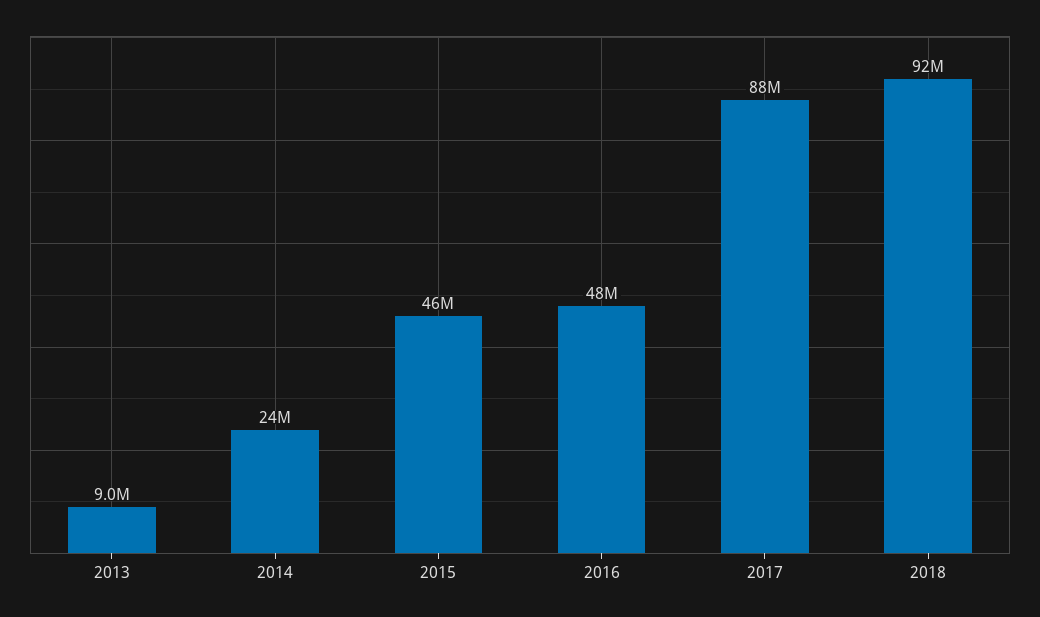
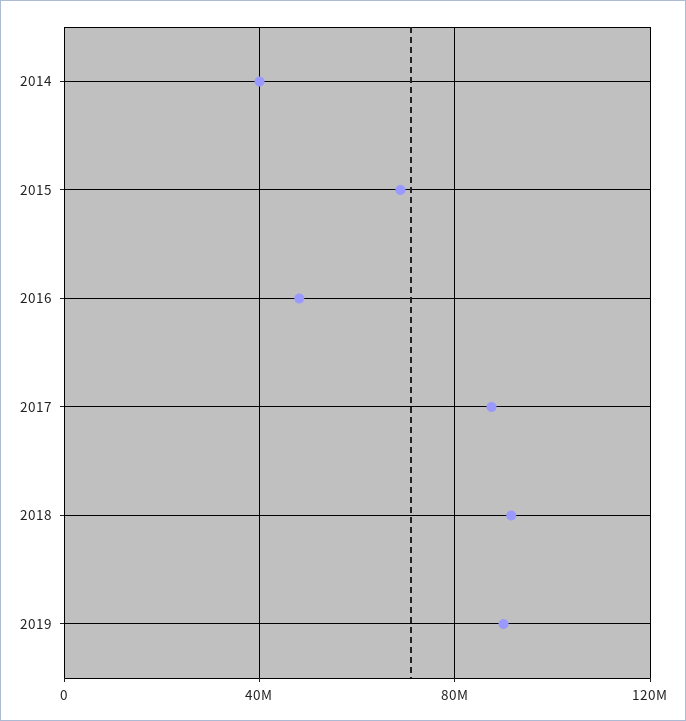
2013: 9000000 -> none
2014: 24000000 -> 40000000
2015: 46000000 -> 70000000
2019: none -> 90000000

